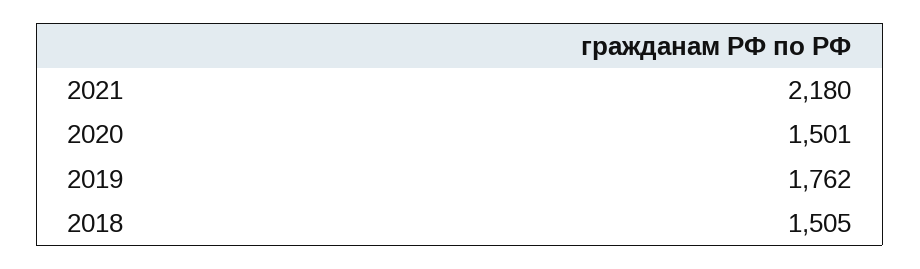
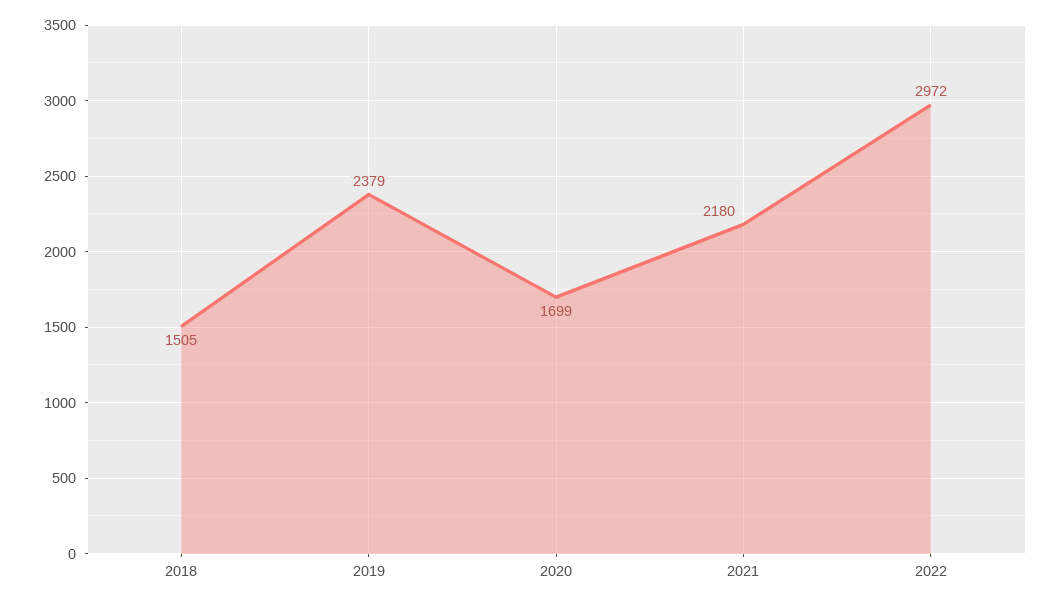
2020: 1501 -> 1699
2019: 1762 -> 2379
2022: none -> 2972

